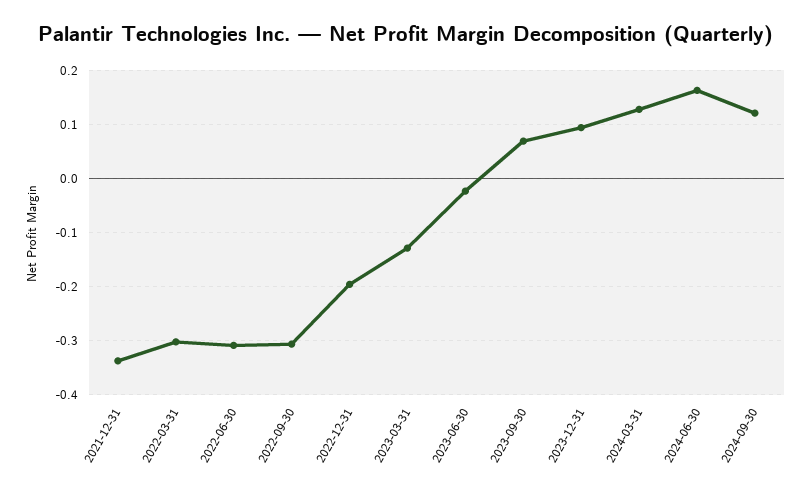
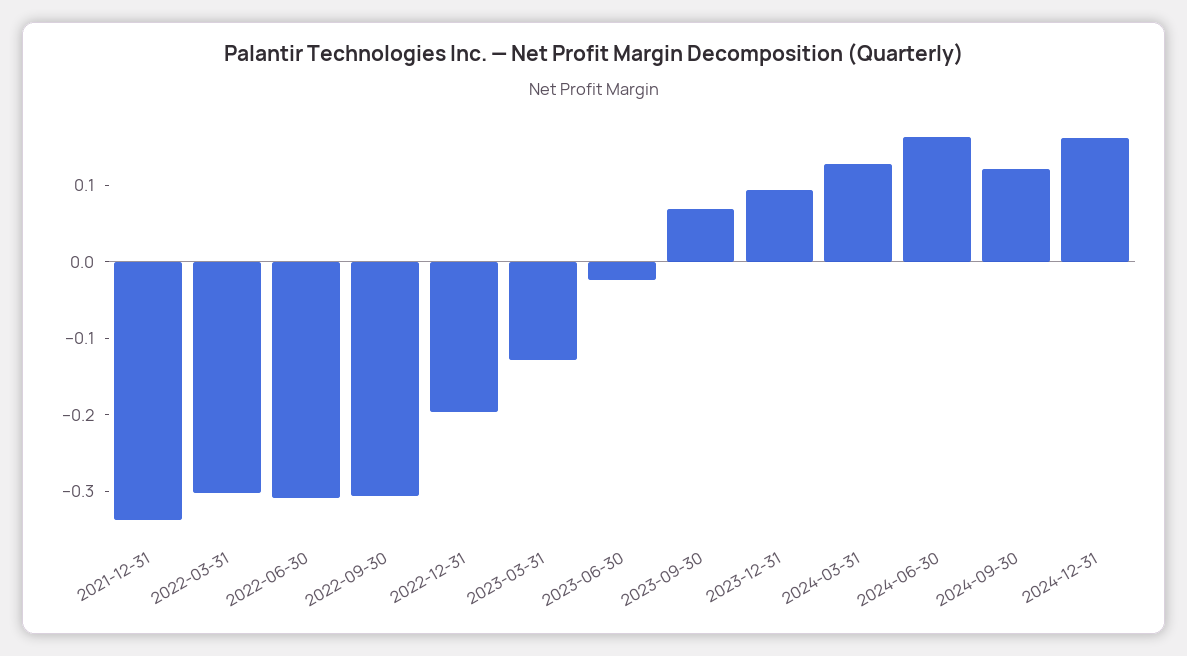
2024-12-31: none -> 0.16

